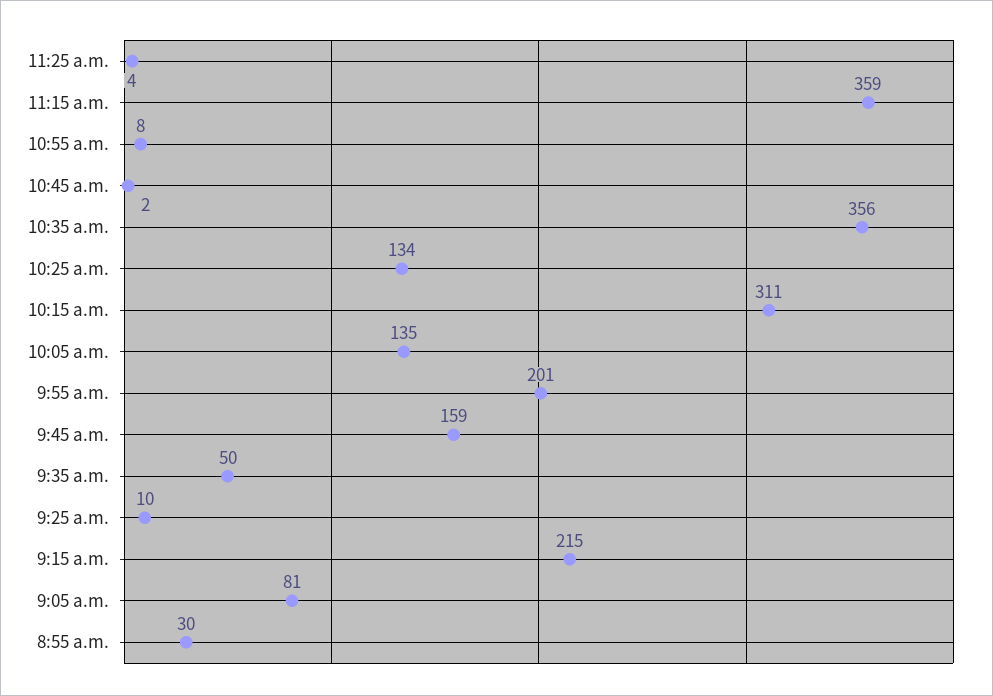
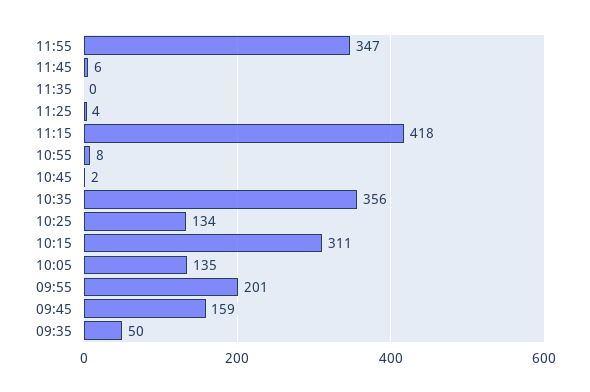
11:15 a.m.: 359 -> 418
9:25 a.m.: 10 -> none
9:15 a.m.: 215 -> none
9:05 a.m.: 81 -> none
8:55 a.m.: 30 -> none
11:55: none -> 347
11:45: none -> 6
11:35: none -> 0

